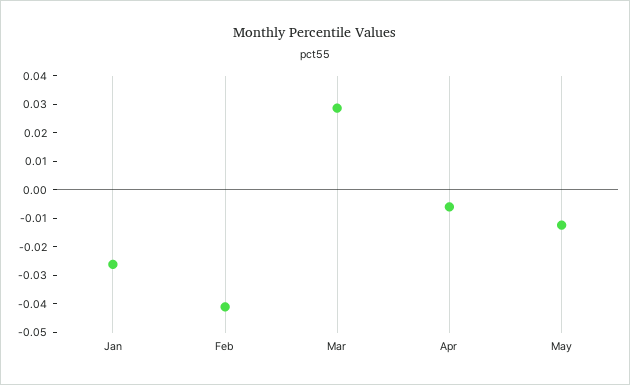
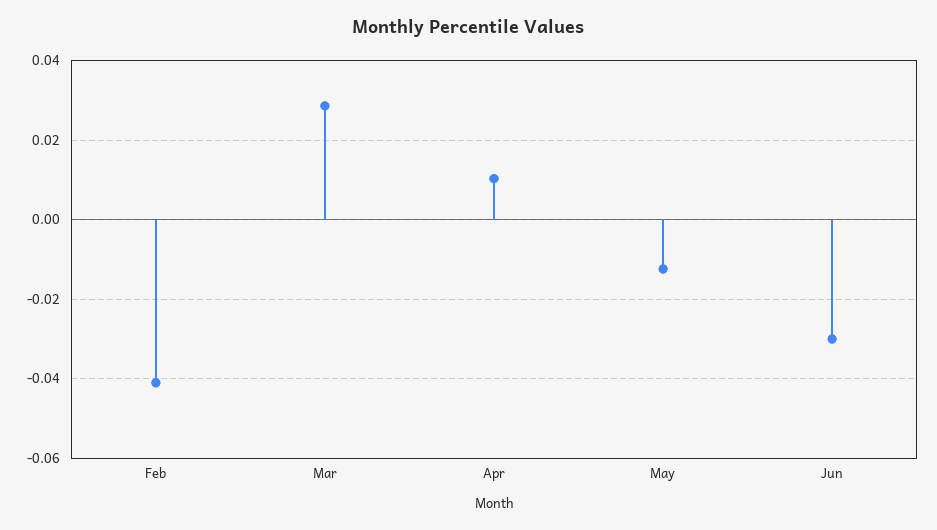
Jan: -0.025 -> none
Apr: -0.005 -> 0.01
Jun: none -> -0.03

